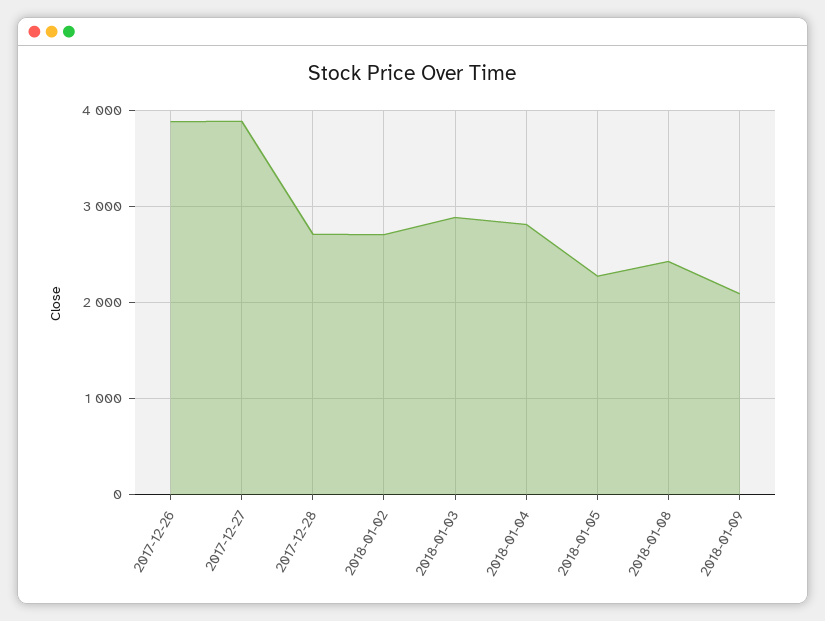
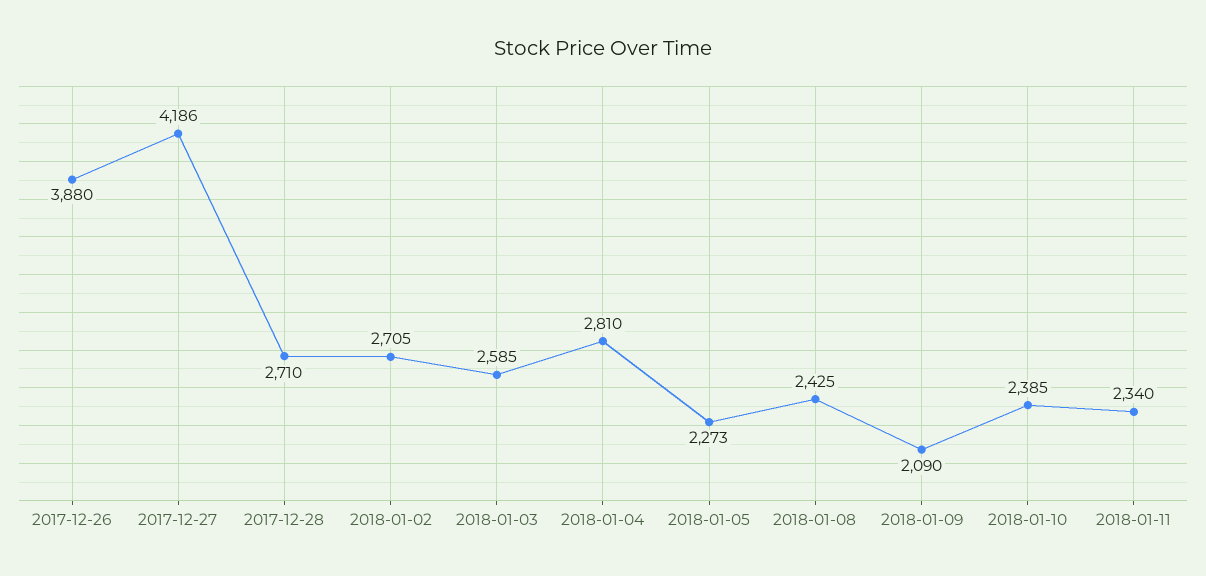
2017-12-27: 3900 -> 4186
2018-01-03: 2900 -> 2585
2018-01-10: none -> 2385
2018-01-11: none -> 2340

